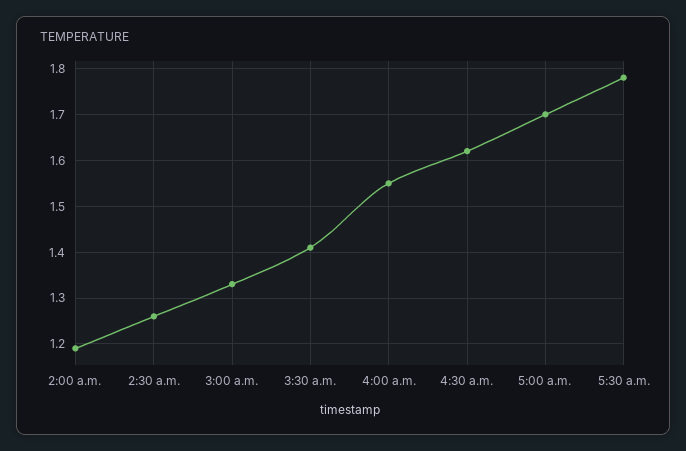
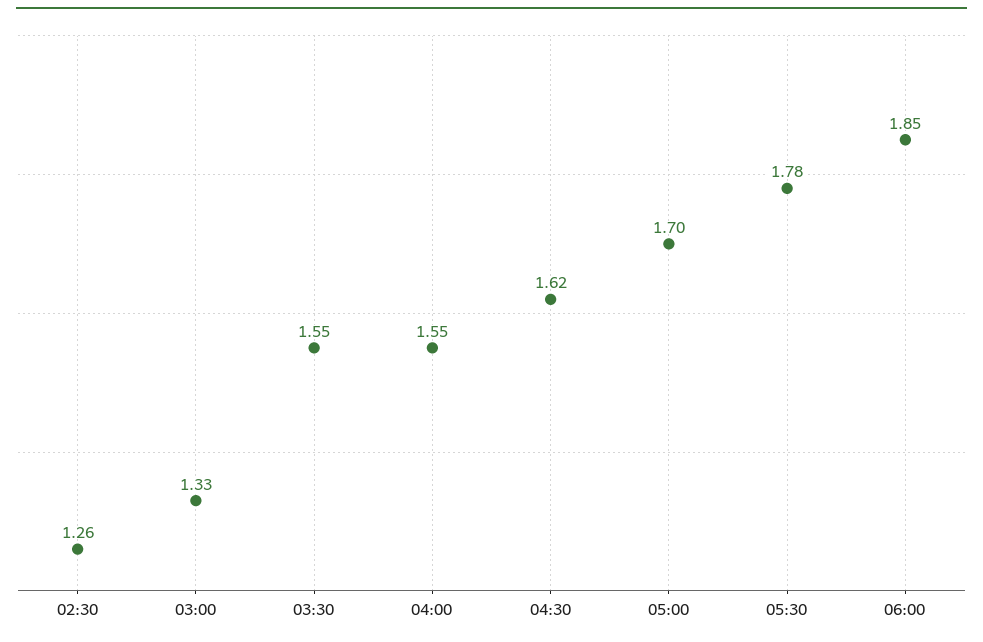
2:00 a.m.: 1.2 -> none
3:30 a.m.: 1.4 -> 1.55
06:00: none -> 1.85

